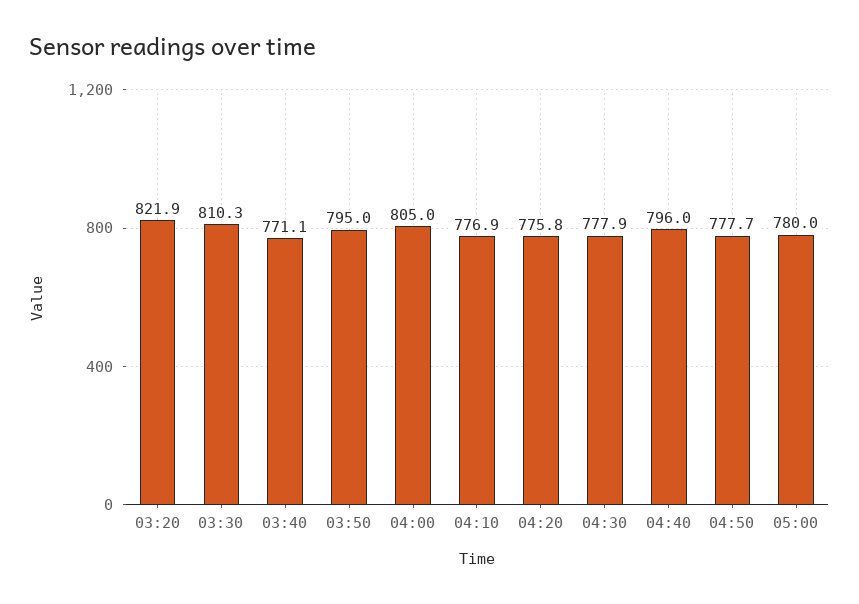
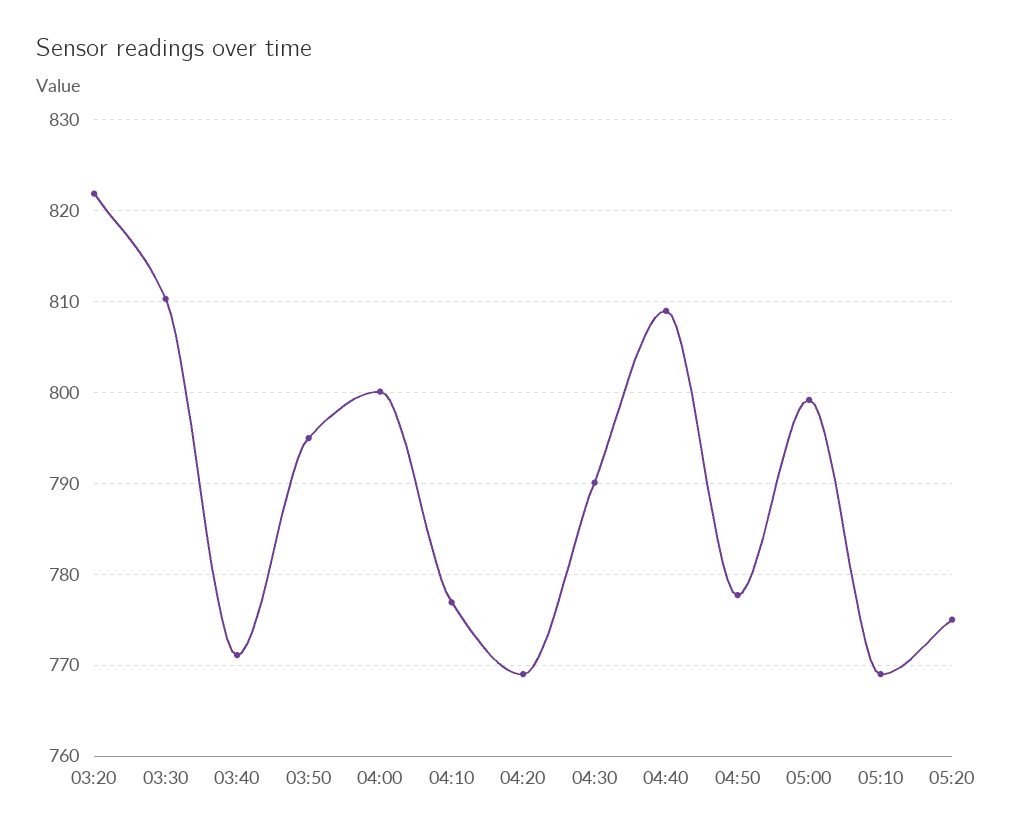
04:00: 805 -> 800
04:20: 775.8 -> 769
04:30: 777.9 -> 790
04:40: 796 -> 809
05:00: 780 -> 799
05:10: none -> 769
05:20: none -> 775

